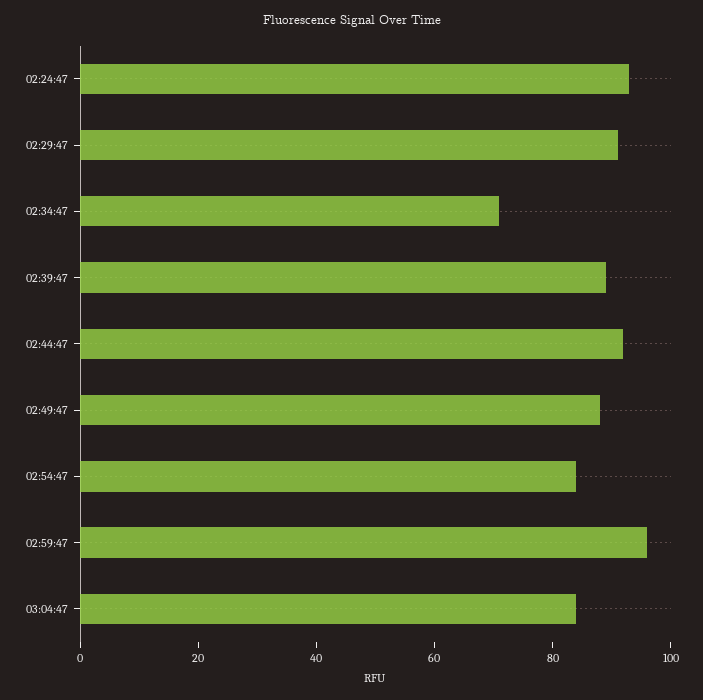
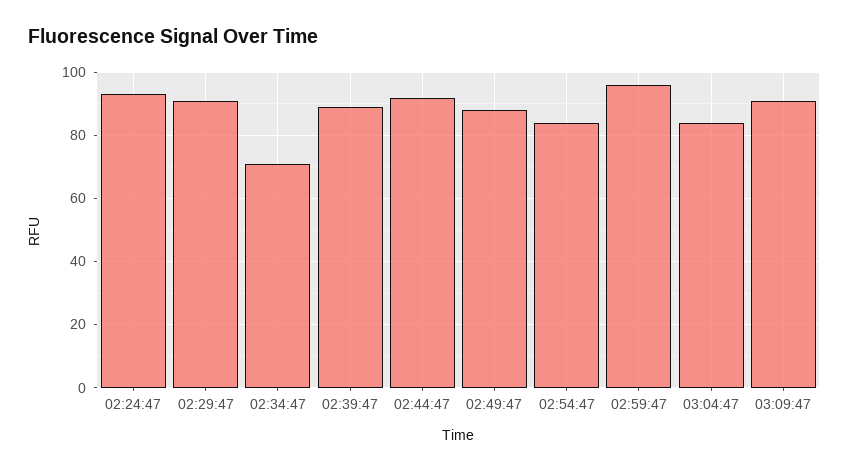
03:09:47: none -> 90

